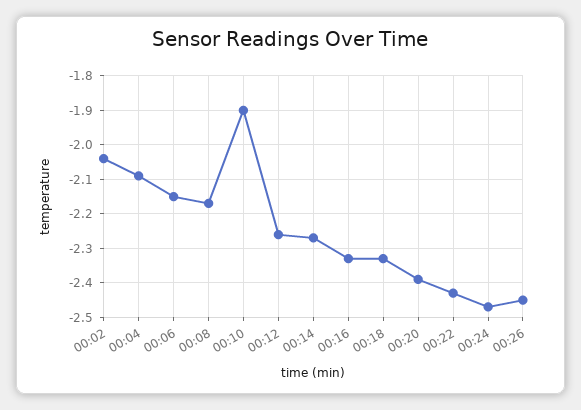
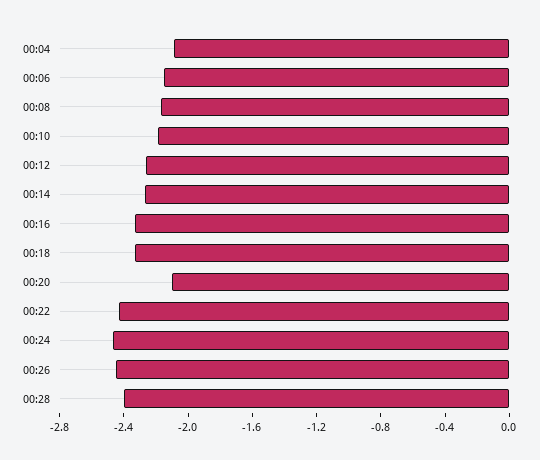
00:02: -2.05 -> none
00:10: -1.9 -> -2.2
00:20: -2.4 -> -2.1
00:28: none -> -2.4

